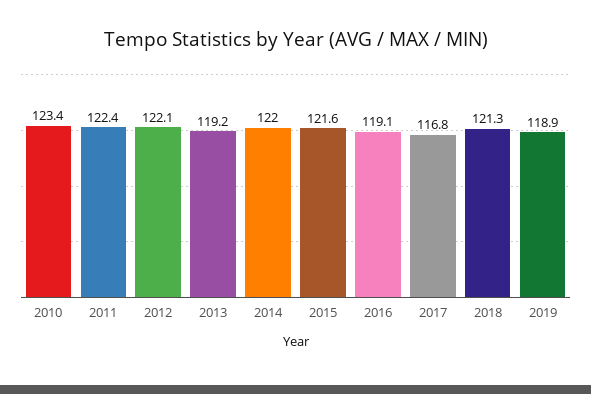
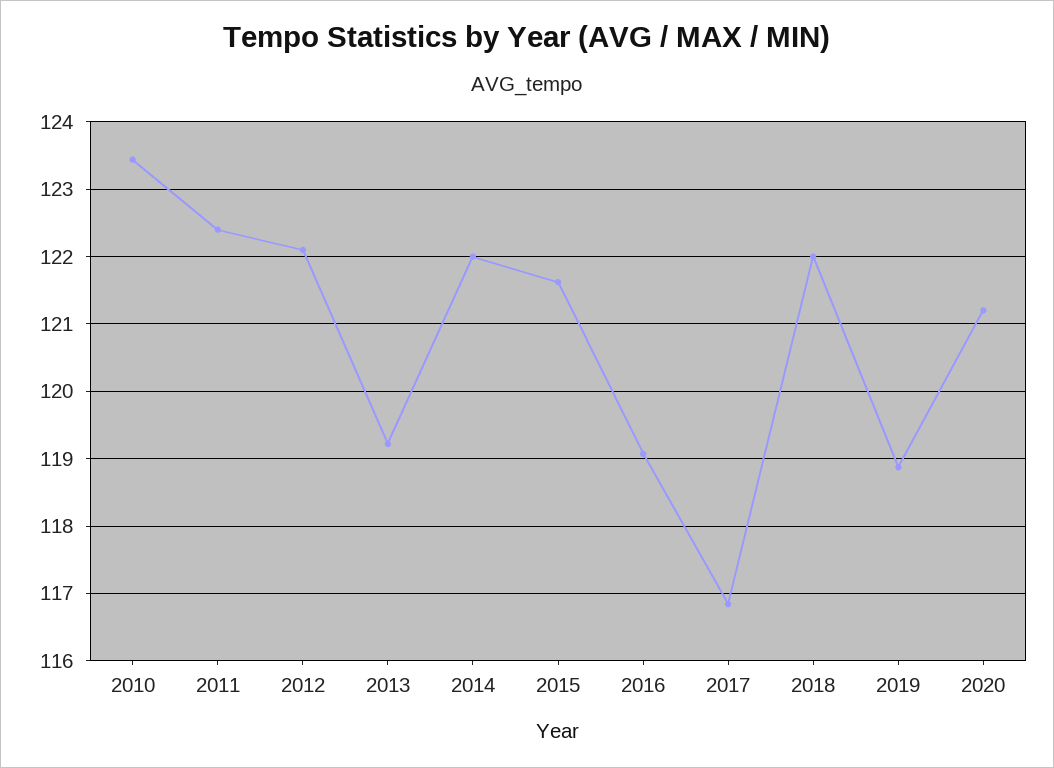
2018: 121.3 -> 122
2020: none -> 121.2

